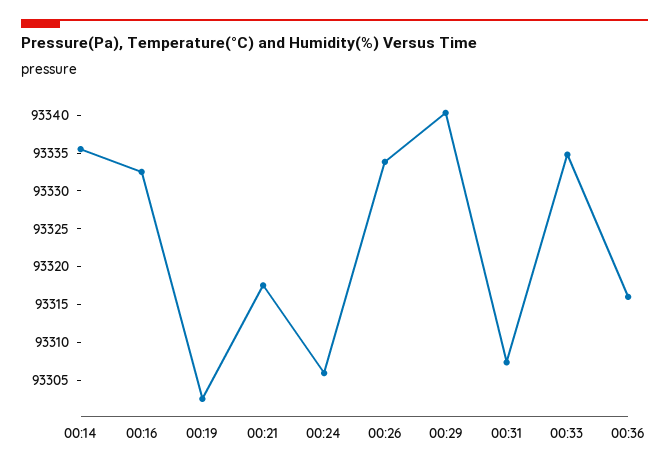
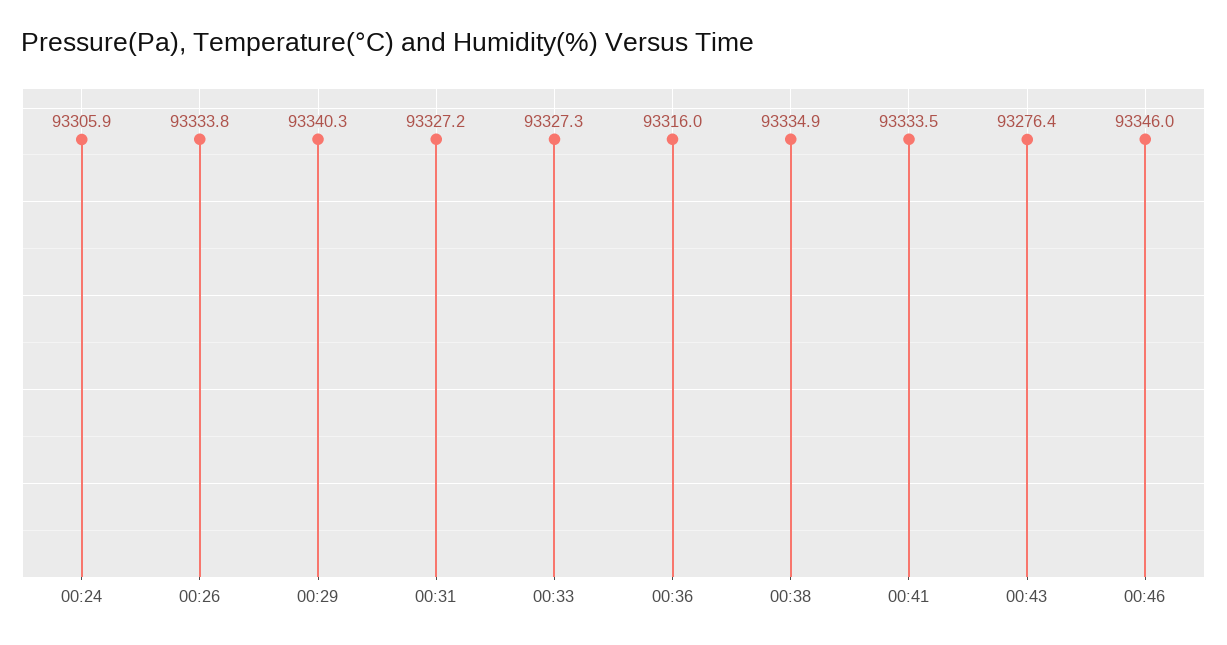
00:14: 93335 -> none
00:16: 93332.5 -> none
00:19: 93302.5 -> none
00:21: 93317.5 -> none
00:31: 93307.5 -> 93327.2
00:33: 93335 -> 93327.3
00:38: none -> 93334.9
00:41: none -> 93333.5
00:43: none -> 93276.4
00:46: none -> 93346

